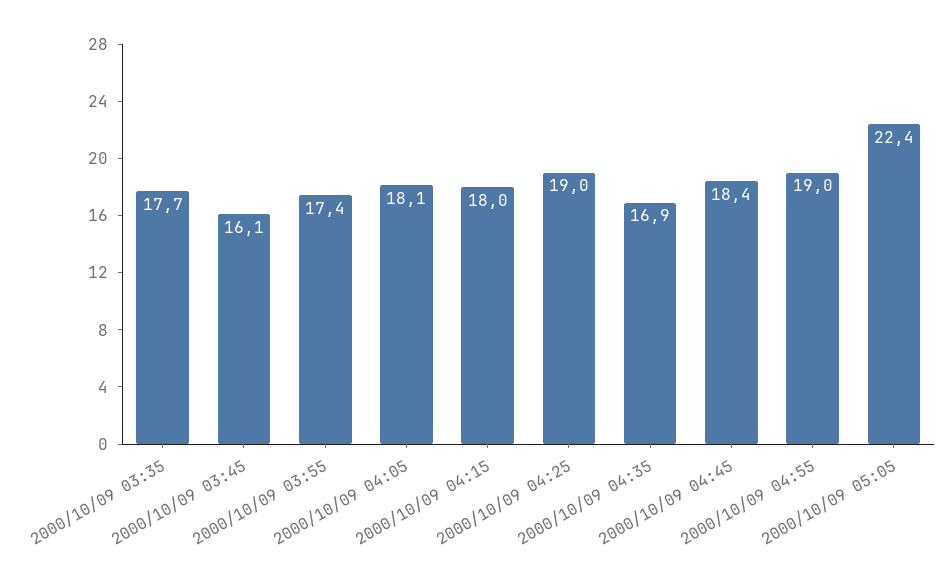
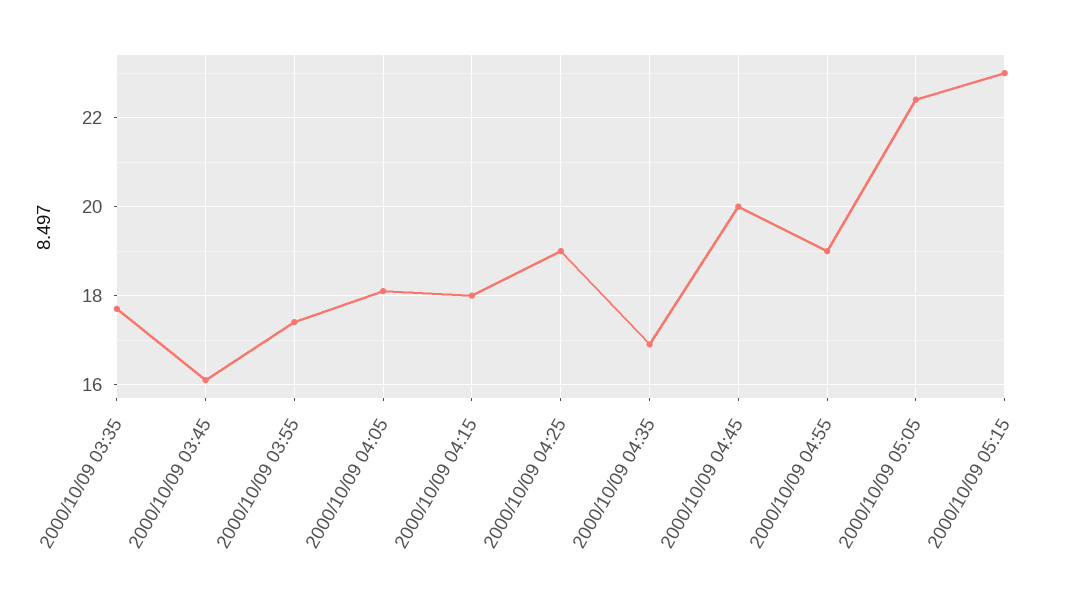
2000/10/09 04:45: 18.4 -> 20
2000/10/09 05:15: none -> 23

